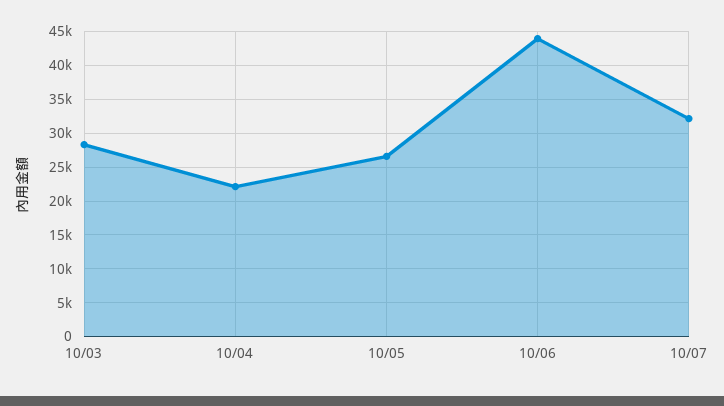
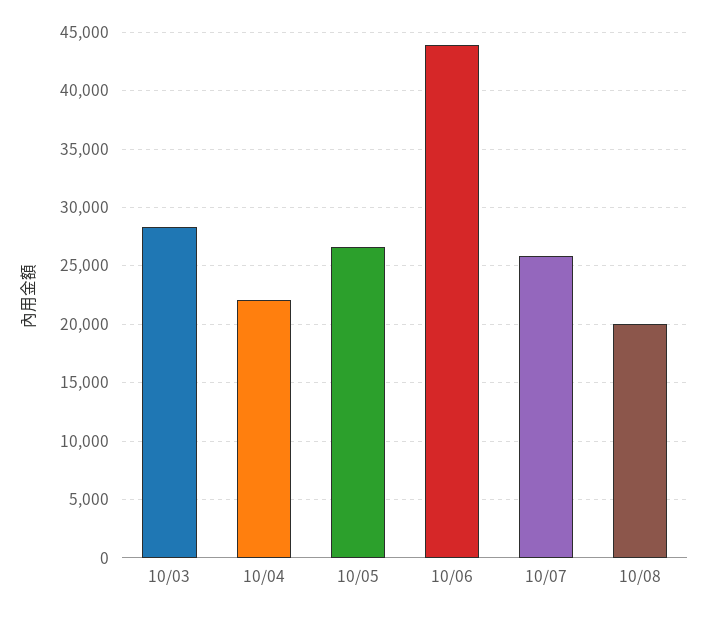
10/07: 32000 -> 26000
10/08: none -> 20000

